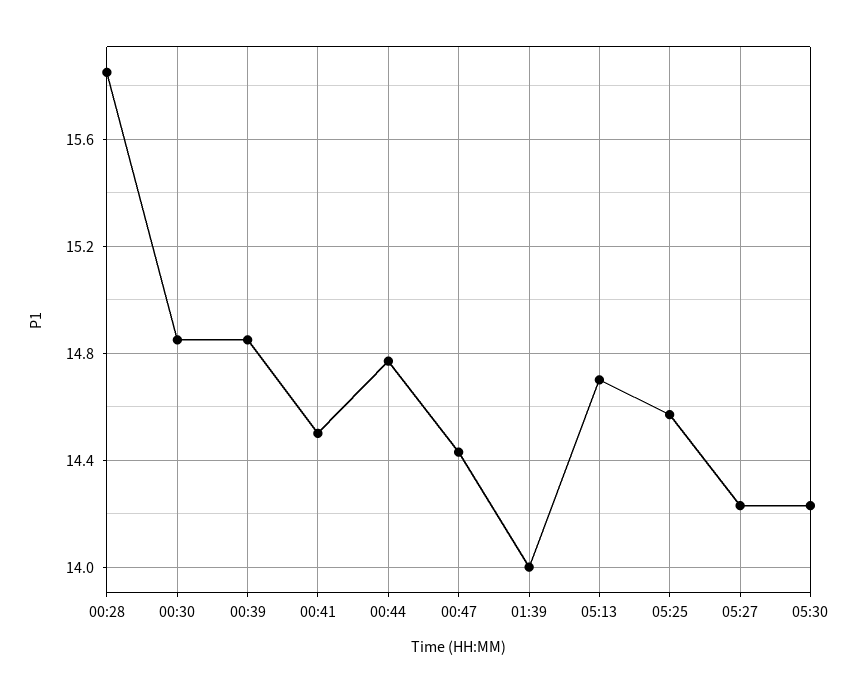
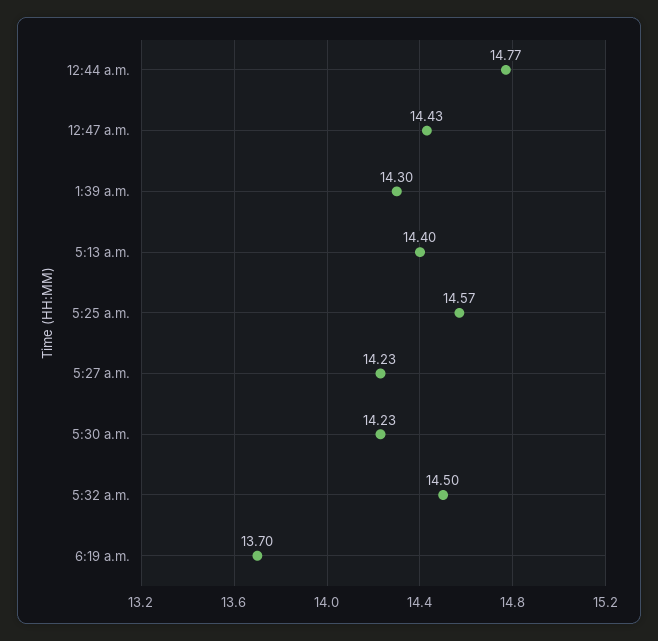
00:28: 15.85 -> none
00:30: 14.85 -> none
00:39: 14.85 -> none
00:41: 14.5 -> none
01:39: 14 -> 14.3
05:13: 14.7 -> 14.4
5:32 a.m.: none -> 14.5
6:19 a.m.: none -> 13.7

